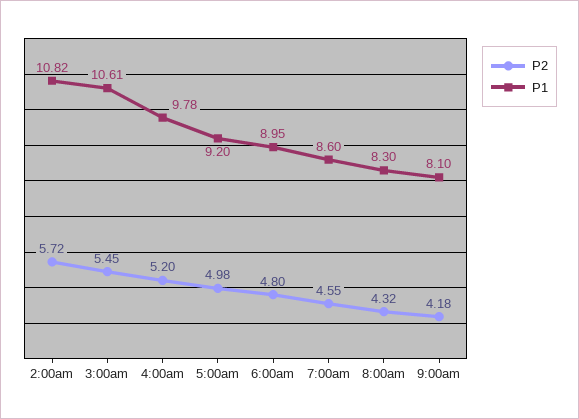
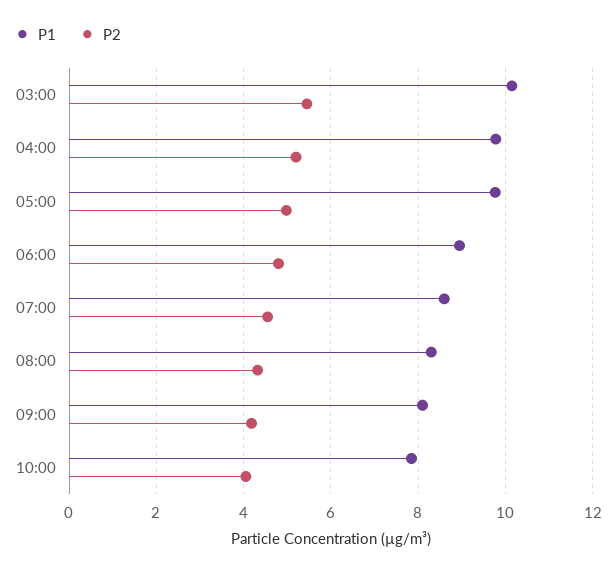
P2, 2:00am: 5.72 -> none
P1, 2:00am: 10.82 -> none
P1, 3:00am: 10.61 -> 10.2
P1, 5:00am: 9.2 -> 9.8
P1, 10:00: none -> 7.8
P2, 10:00: none -> 4

